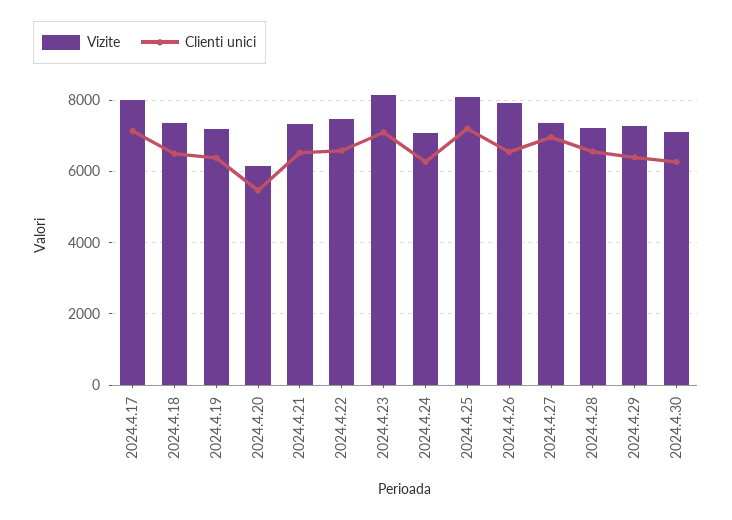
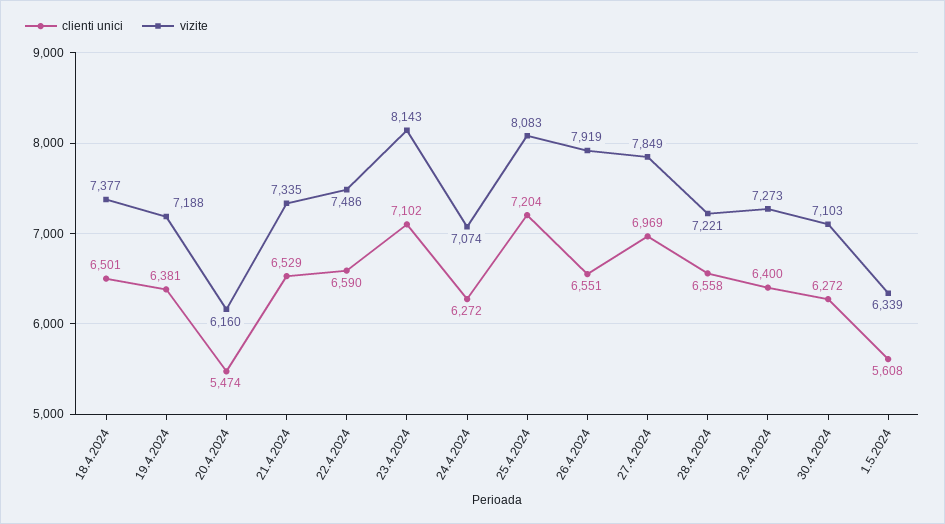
Vizite, 2024.4.17: 8000 -> none
Clienti unici, 2024.4.17: 7200 -> none
Vizite, 2024.4.27: 7400 -> 7849
Clienti unici, 1.5.2024: none -> 5608
Vizite, 1.5.2024: none -> 6339

